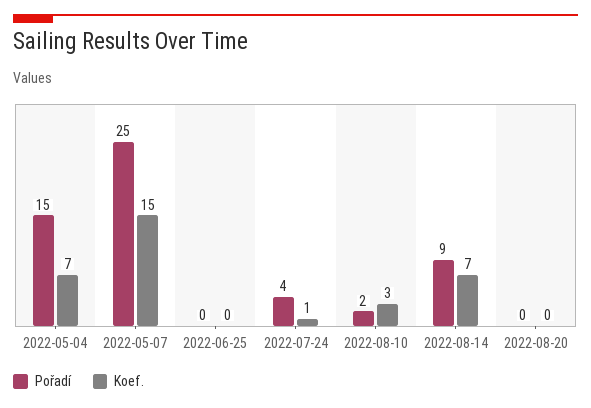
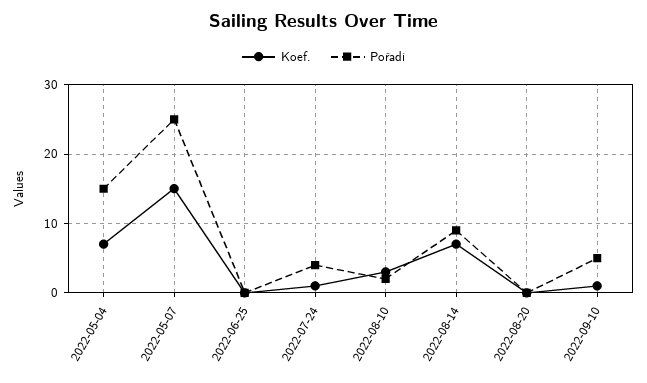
Koef., 2022-09-10: none -> 1
Pořadí, 2022-09-10: none -> 5

